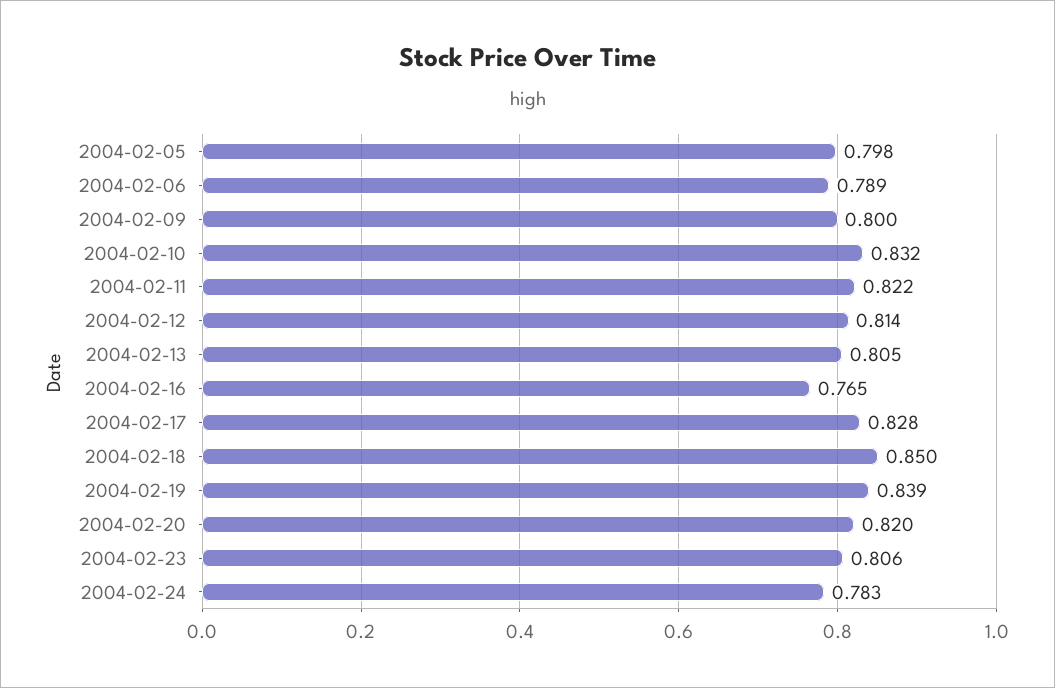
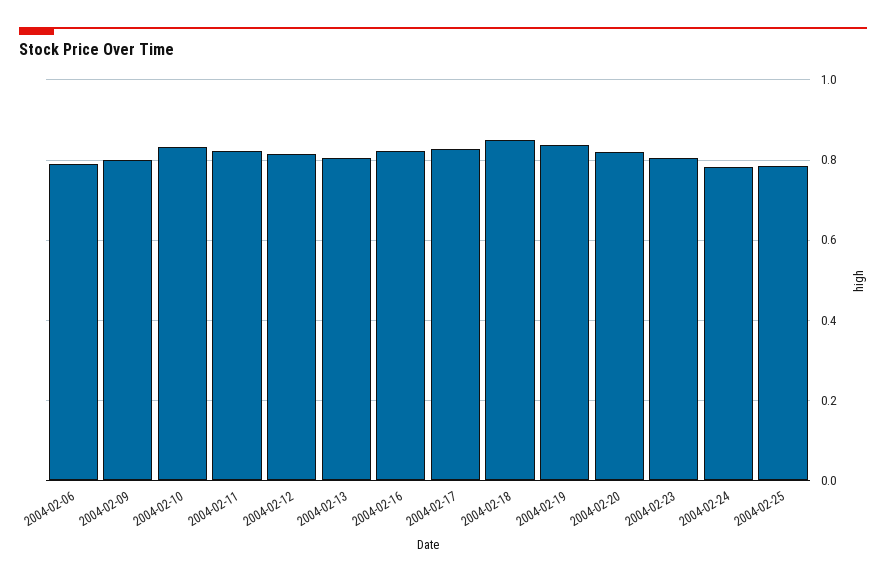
2004-02-05: 0.798 -> none
2004-02-16: 0.765 -> 0.82
2004-02-25: none -> 0.78

